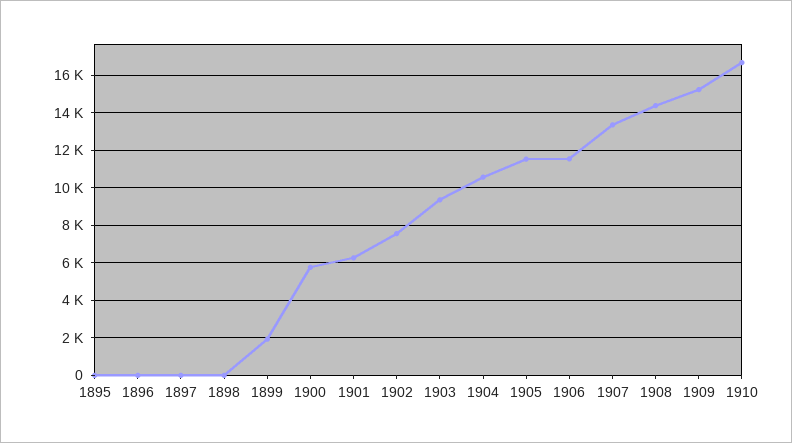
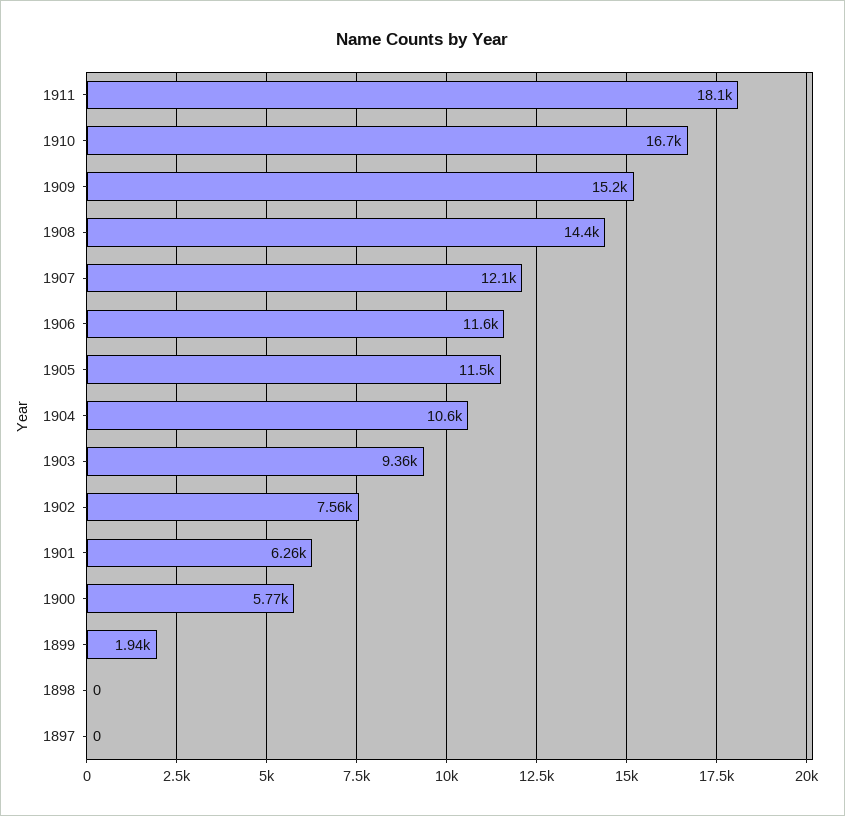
1895: 0 -> none
1896: 0 -> none
1907: 13500 -> 12100
1911: none -> 18100

